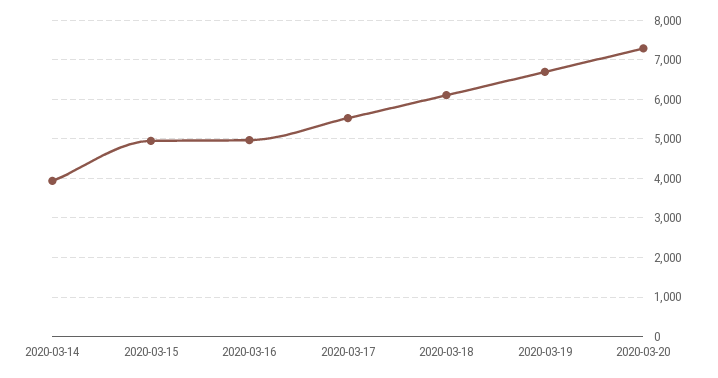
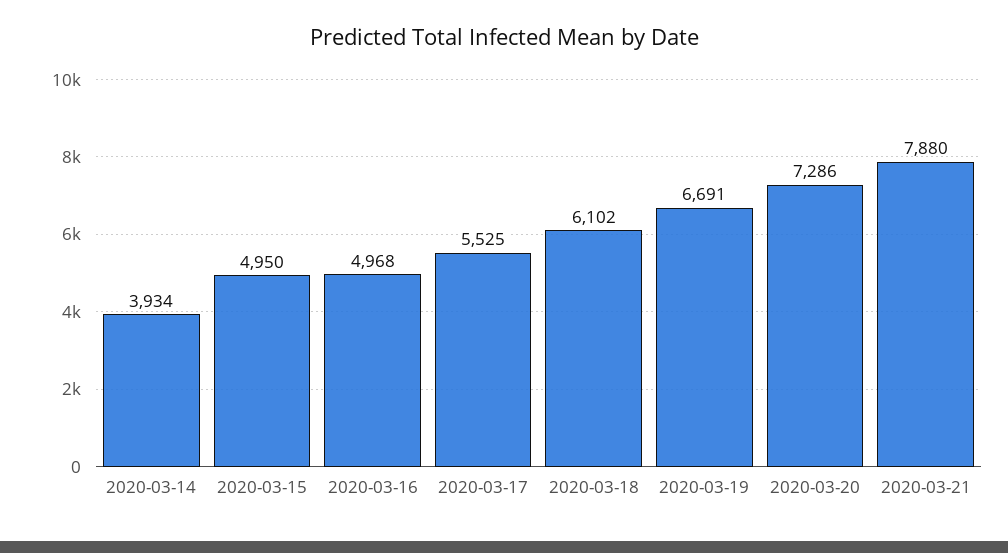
2020-03-21: none -> 7880

